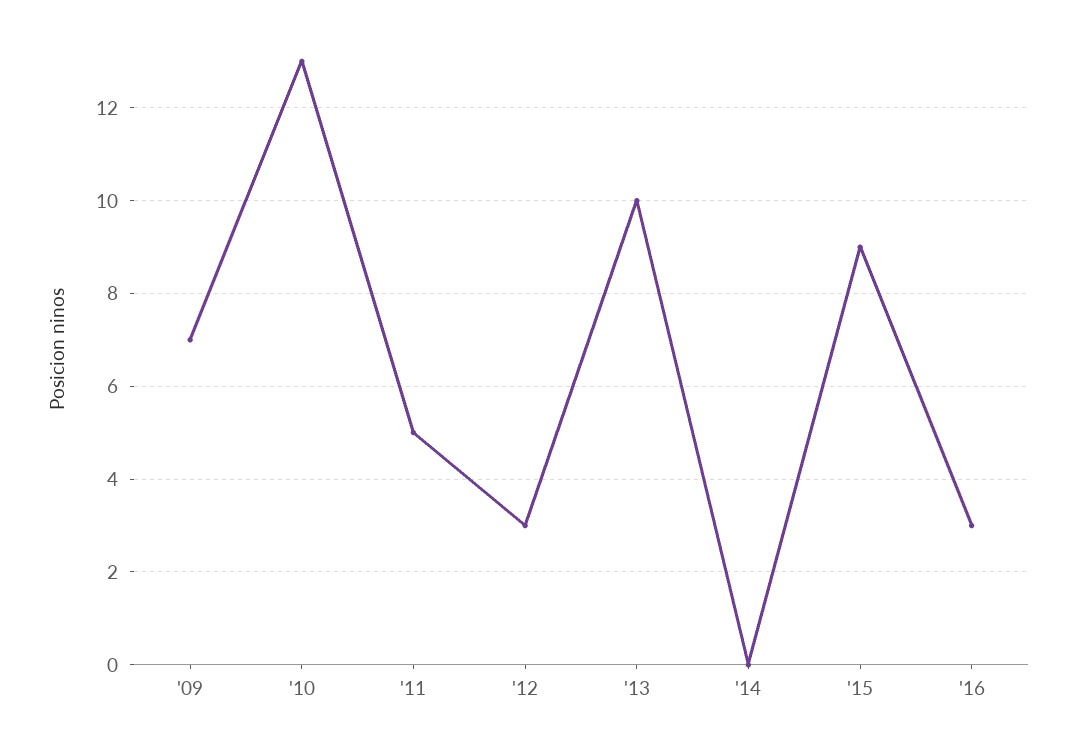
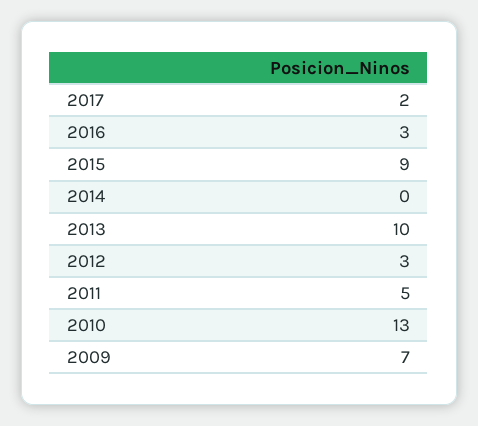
2017: none -> 2

